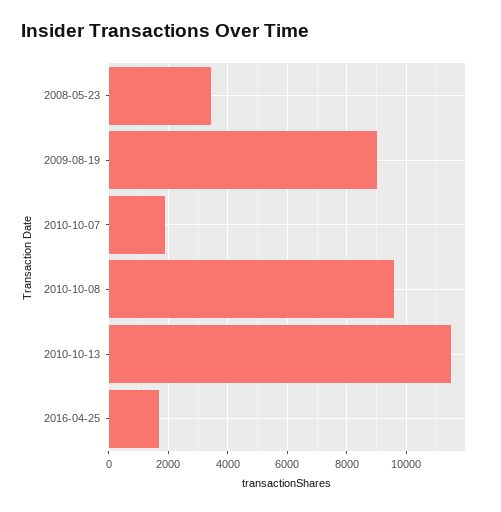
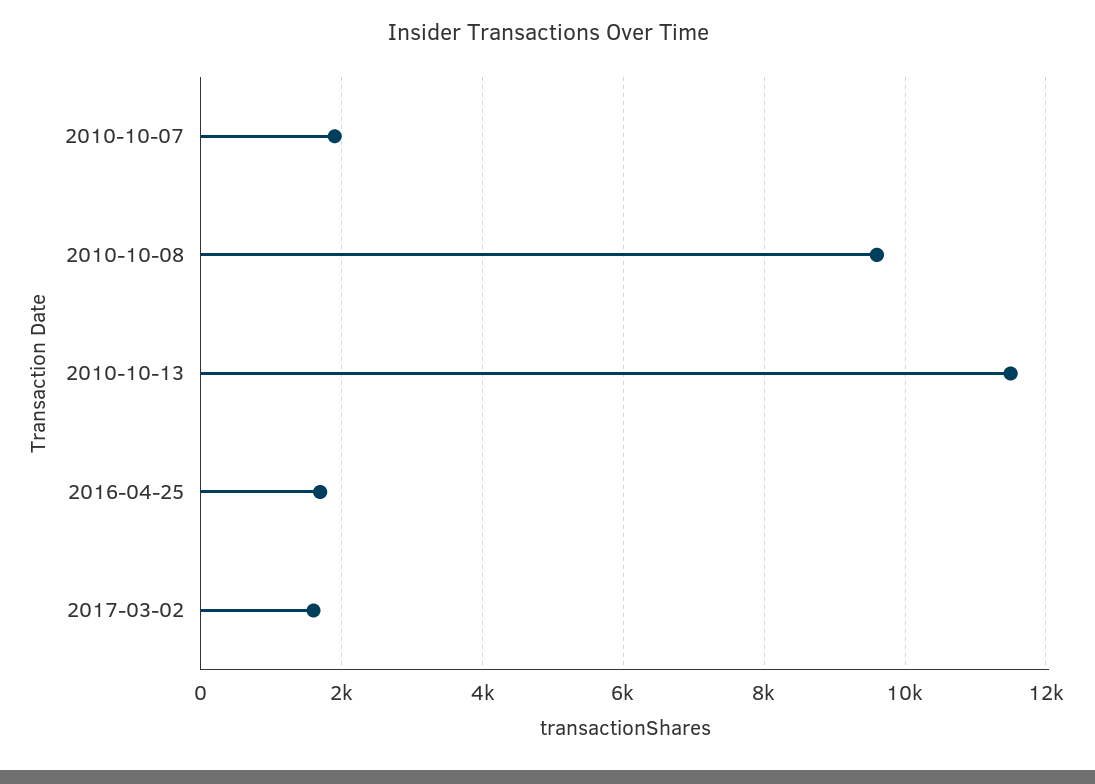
2008-05-23: 3500 -> none
2009-08-19: 9000 -> none
2017-03-02: none -> 1600

